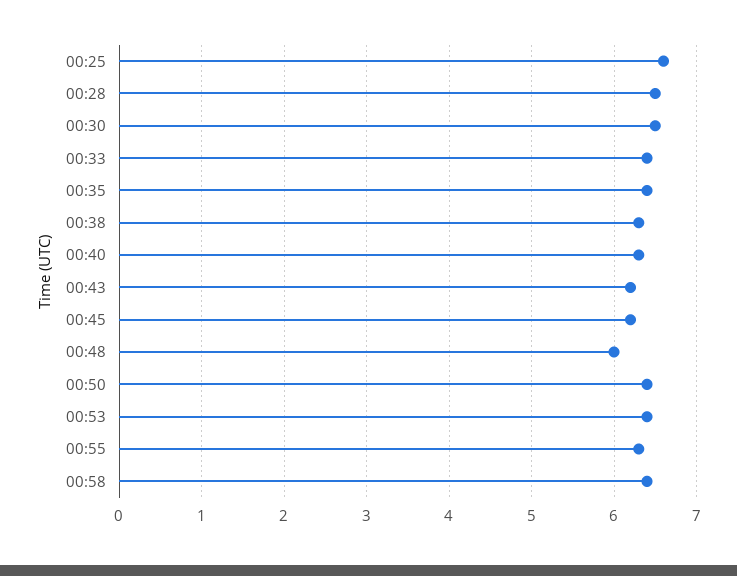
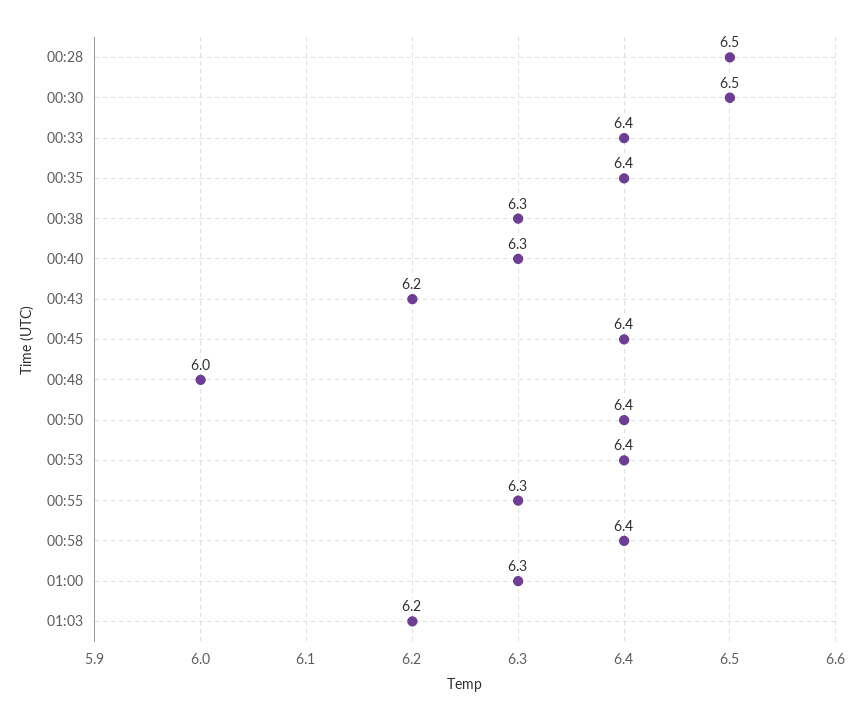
00:25: 6.6 -> none
00:45: 6.2 -> 6.4
01:00: none -> 6.3
01:03: none -> 6.2

